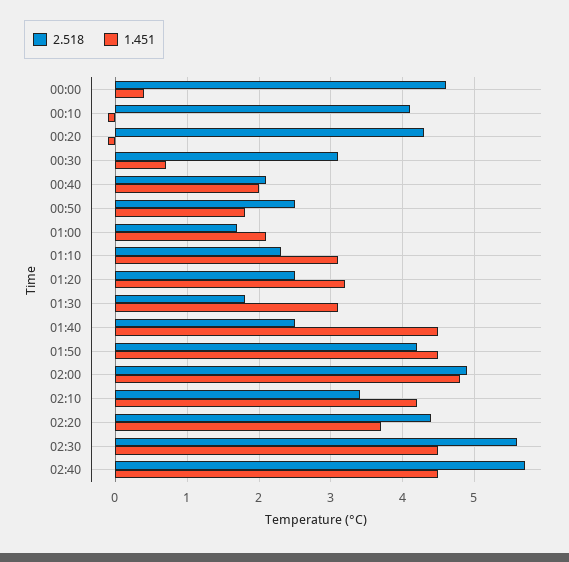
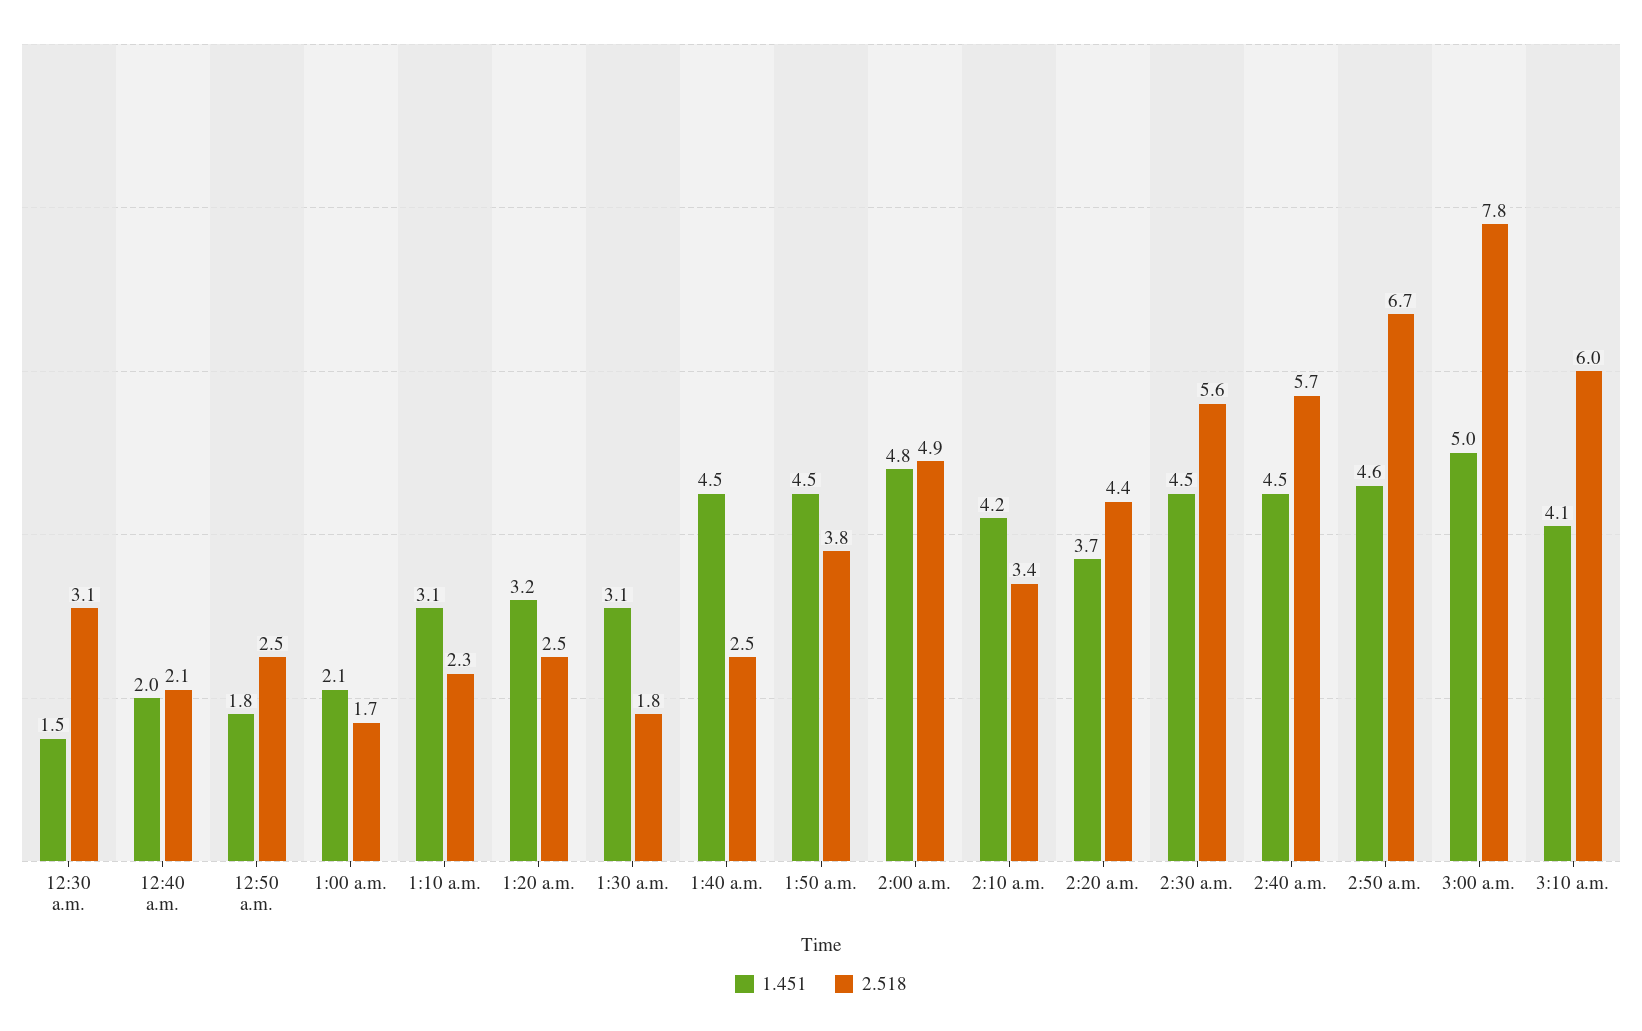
2.518, 00:00: 4.6 -> none
1.451, 00:00: 0.4 -> none
2.518, 00:10: 4.1 -> none
1.451, 00:10: -0.1 -> none
2.518, 00:20: 4.3 -> none
1.451, 00:20: -0.1 -> none
1.451, 00:30: 0.7 -> 1.5
2.518, 01:50: 4.2 -> 3.8
1.451, 2:50 a.m.: none -> 4.6
2.518, 2:50 a.m.: none -> 6.7
1.451, 3:00 a.m.: none -> 5
2.518, 3:00 a.m.: none -> 7.8
1.451, 3:10 a.m.: none -> 4.1
2.518, 3:10 a.m.: none -> 6

